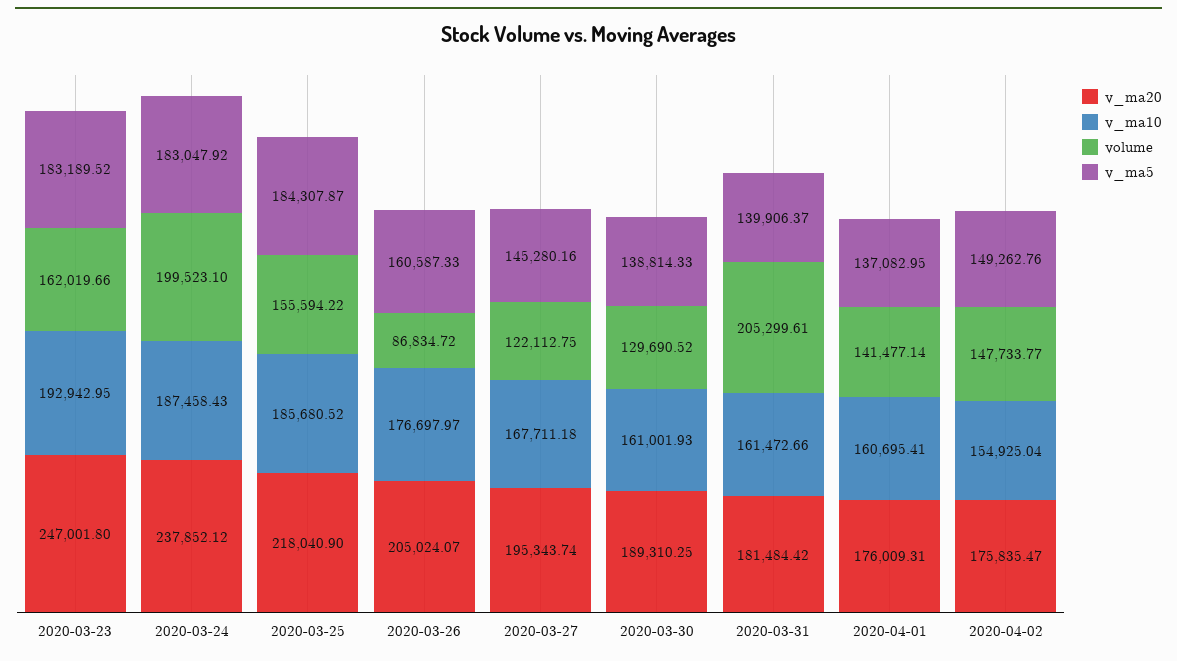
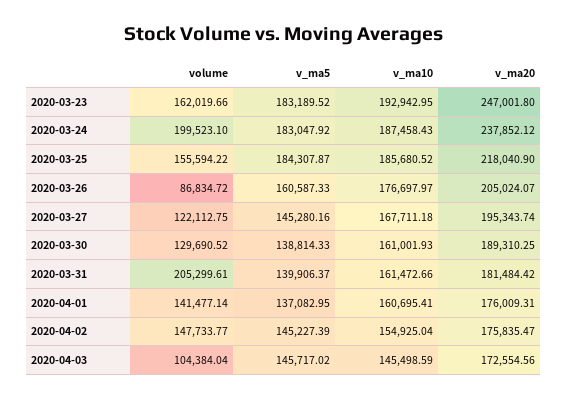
v_ma5, 2020-04-02: 149262.76 -> 145227.39
volume, 2020-04-03: none -> 104384.04
v_ma5, 2020-04-03: none -> 145717.02
v_ma10, 2020-04-03: none -> 145498.59
v_ma20, 2020-04-03: none -> 172554.56

